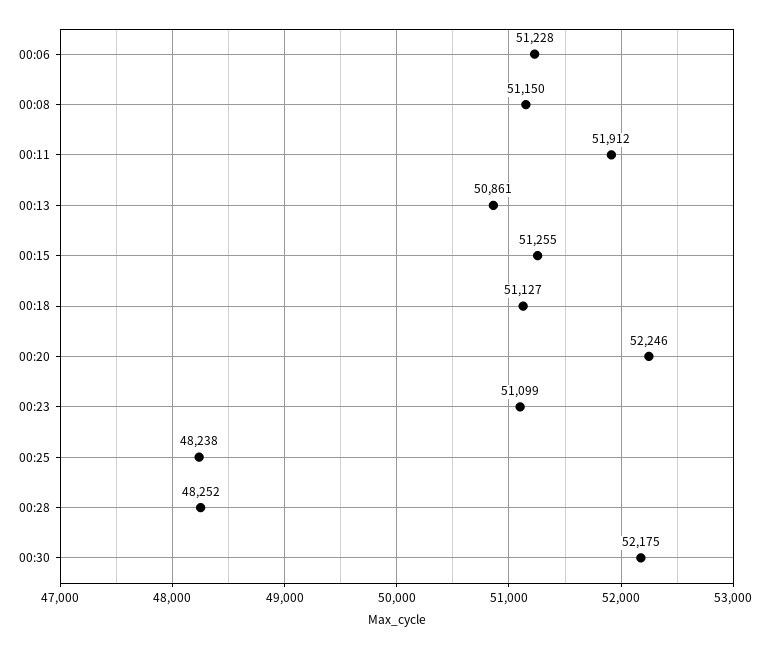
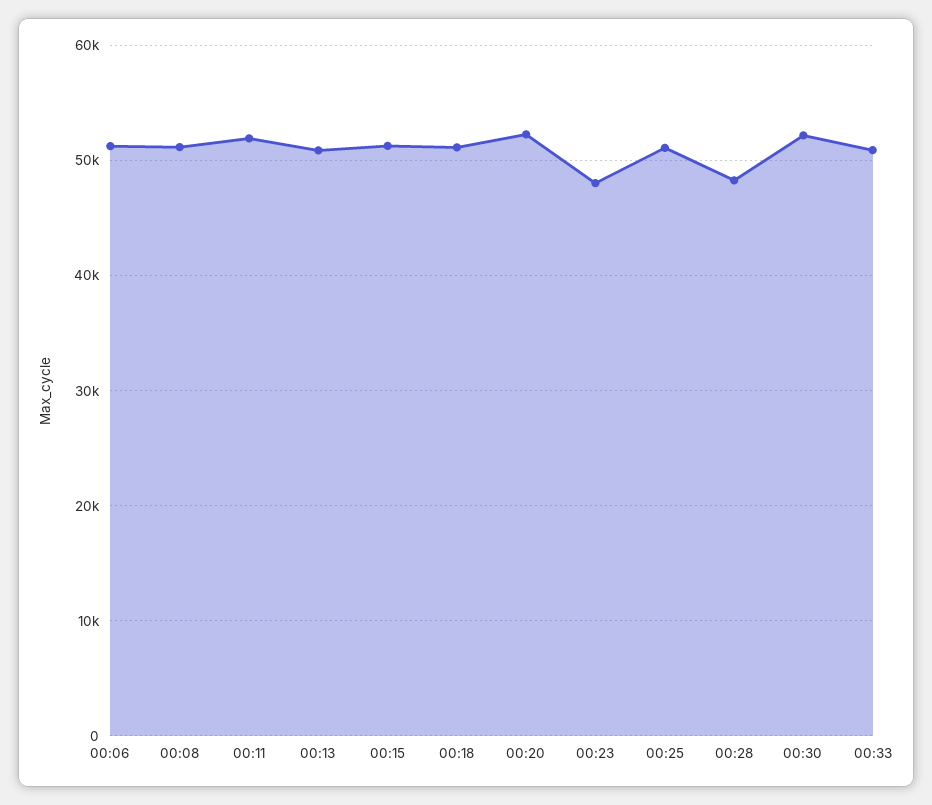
00:23: 51099 -> 48000
00:25: 48238 -> 51000
00:33: none -> 51000

